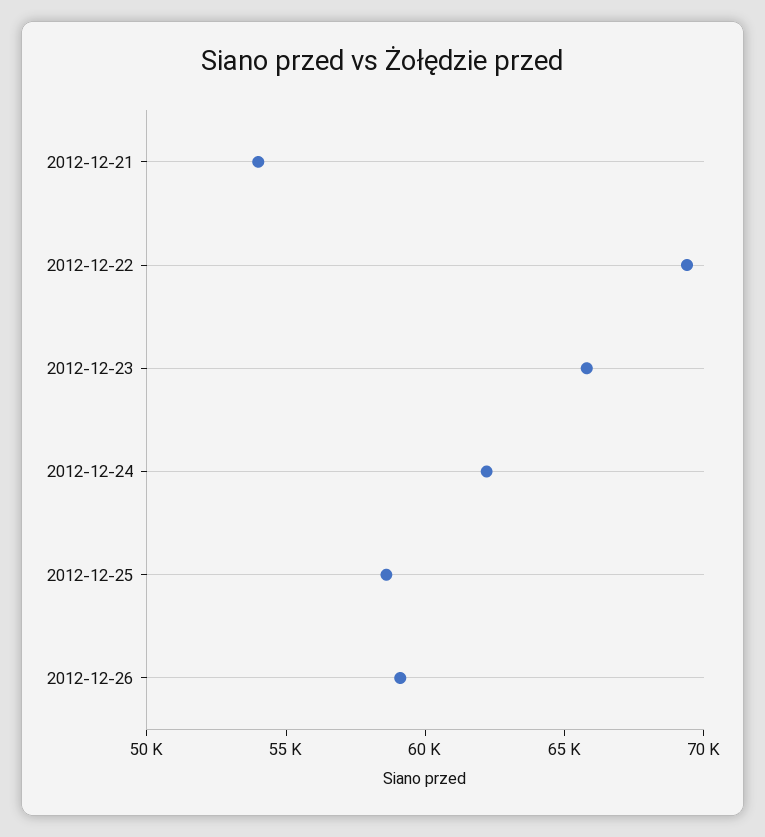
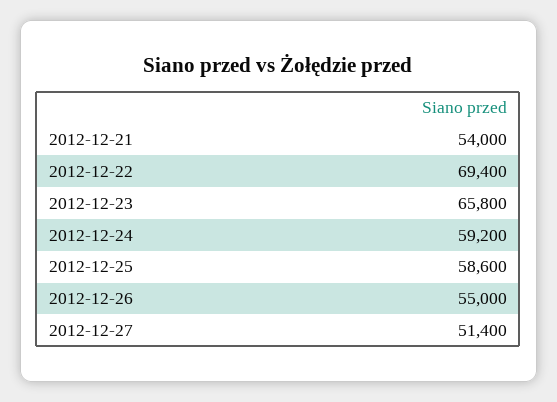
2012-12-24: 62000 -> 59200
2012-12-26: 59000 -> 55000
2012-12-27: none -> 51400

